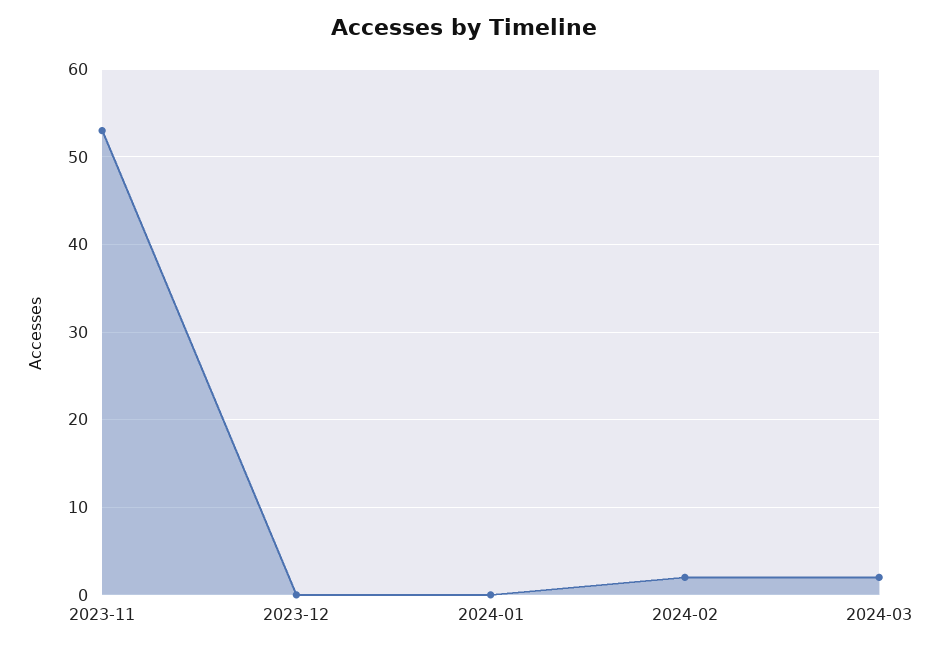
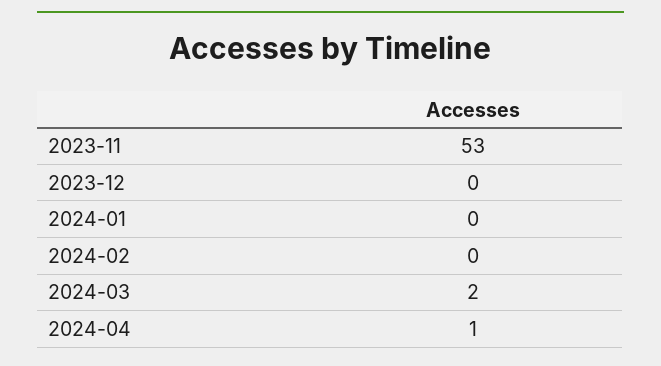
2024-02: 2 -> 0
2024-04: none -> 1

